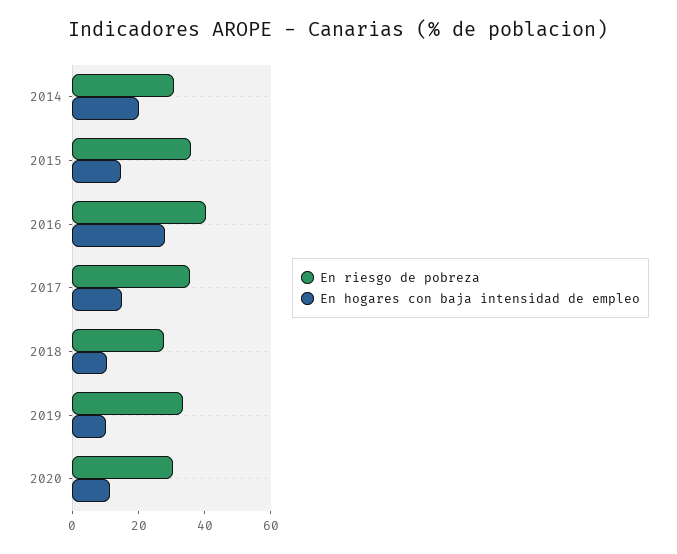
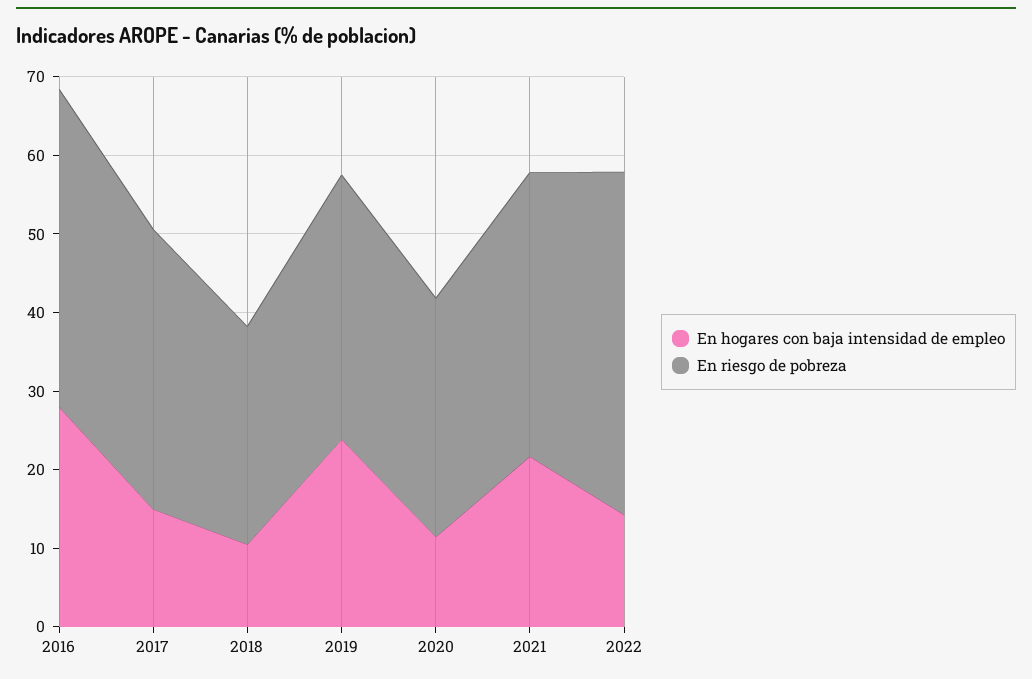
En riesgo de pobreza, 2014: 30 -> none
En hogares con baja intensidad de empleo, 2014: 20 -> none
En riesgo de pobreza, 2015: 35 -> none
En hogares con baja intensidad de empleo, 2015: 15 -> none
En hogares con baja intensidad de empleo, 2019: 10 -> 24
En hogares con baja intensidad de empleo, 2021: none -> 22
En riesgo de pobreza, 2021: none -> 36
En hogares con baja intensidad de empleo, 2022: none -> 14
En riesgo de pobreza, 2022: none -> 44

